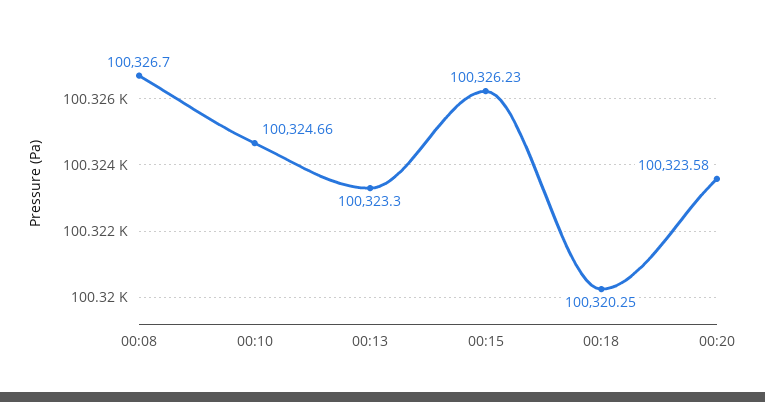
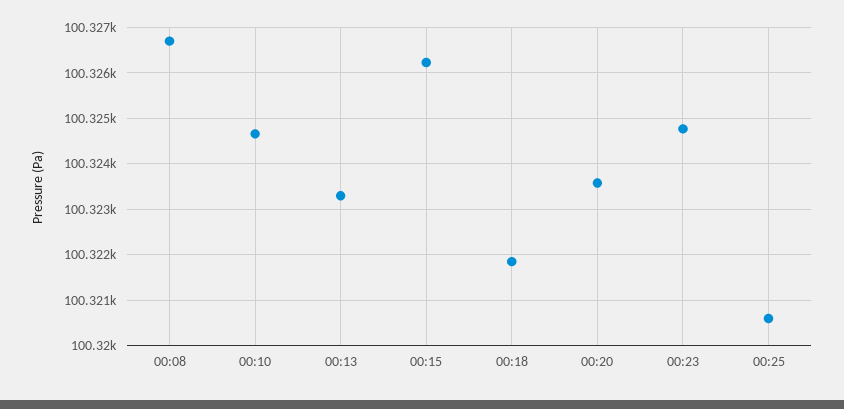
00:18: 100320.25 -> 100321.8
00:23: none -> 100324.8
00:25: none -> 100320.6

